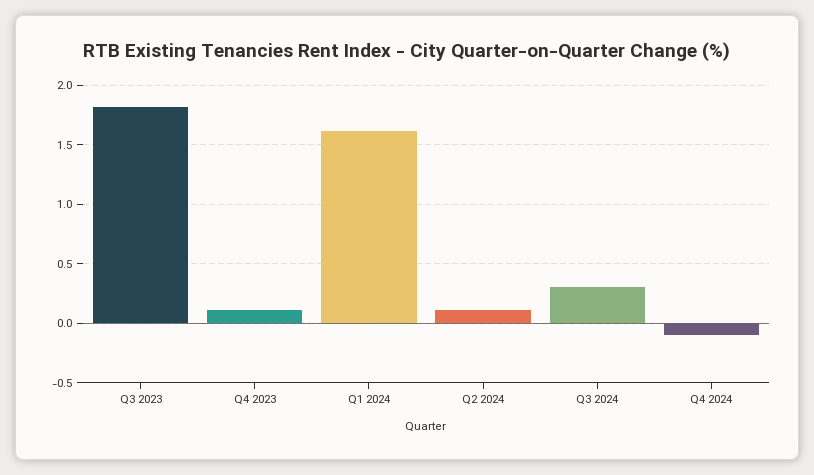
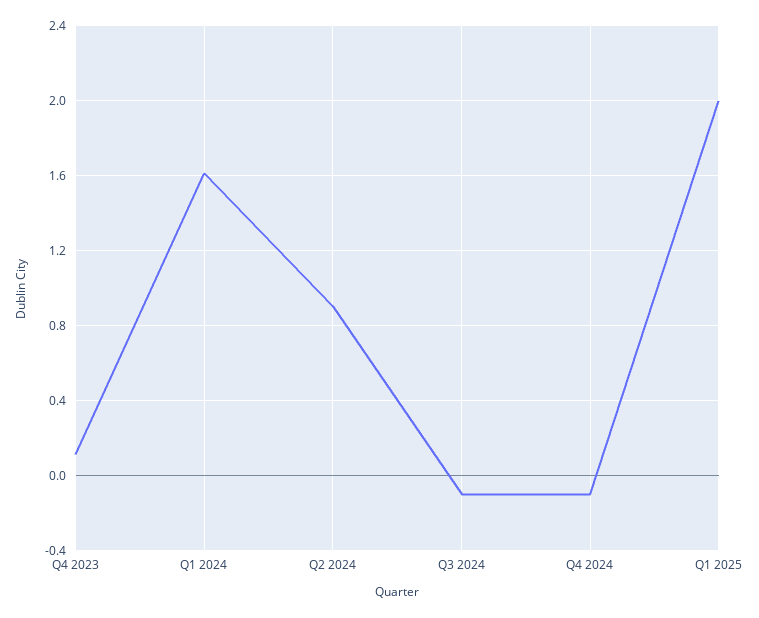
Q3 2023: 1.8 -> none
Q2 2024: 0.1 -> 0.9
Q3 2024: 0.3 -> -0.1
Q1 2025: none -> 2

